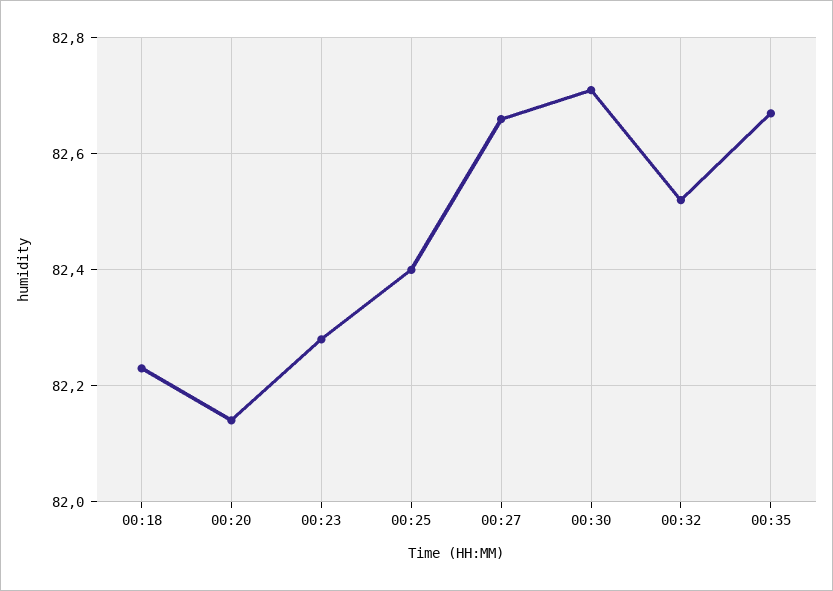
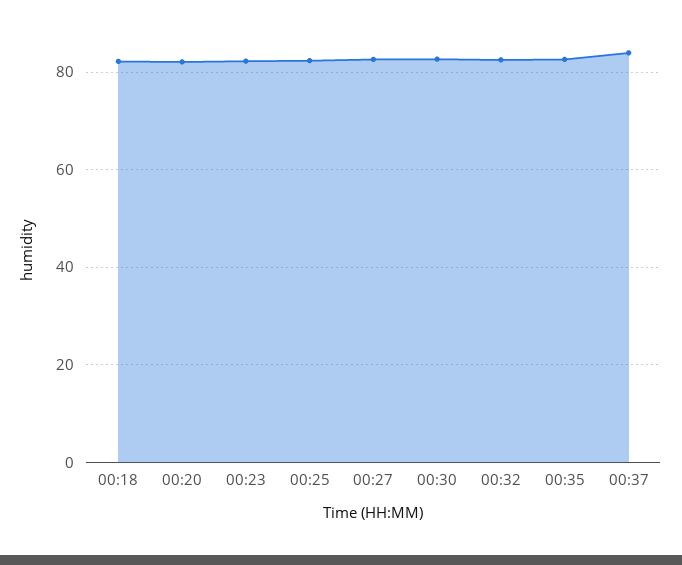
00:37: none -> 84

